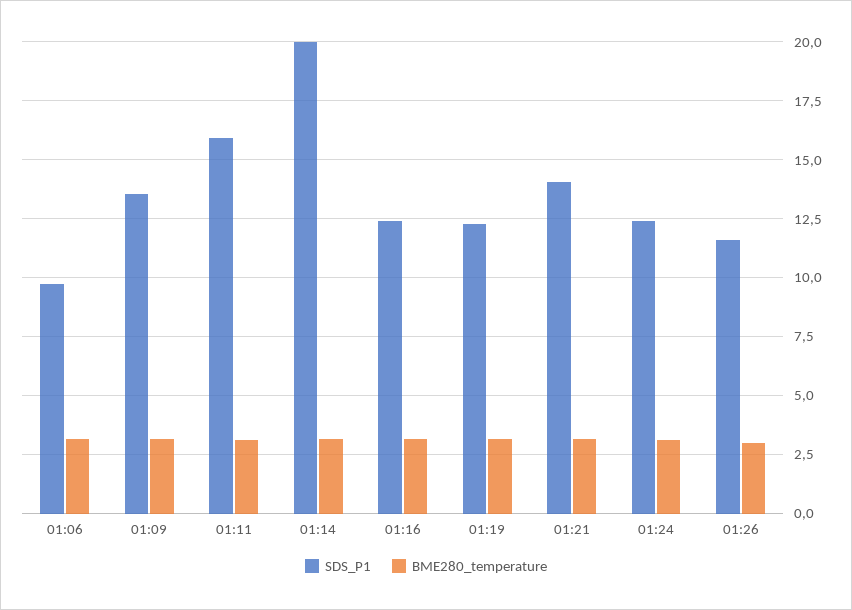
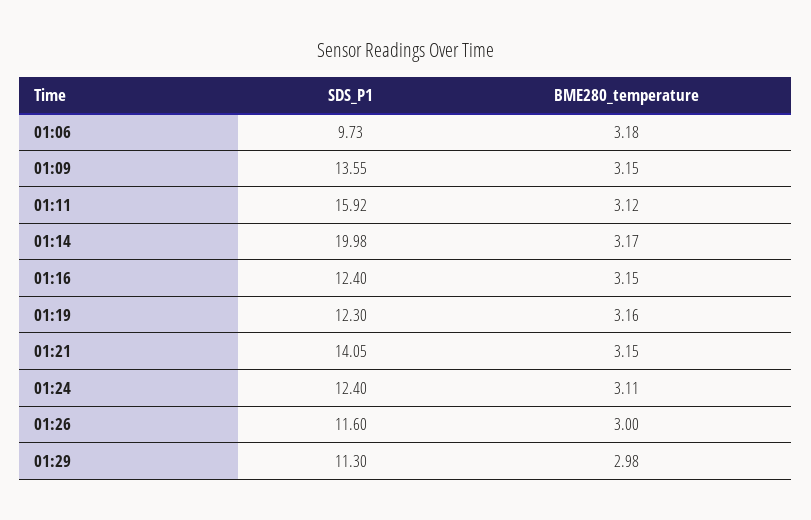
SDS_P1, 01:29: none -> 11.3
BME280_temperature, 01:29: none -> 2.98

